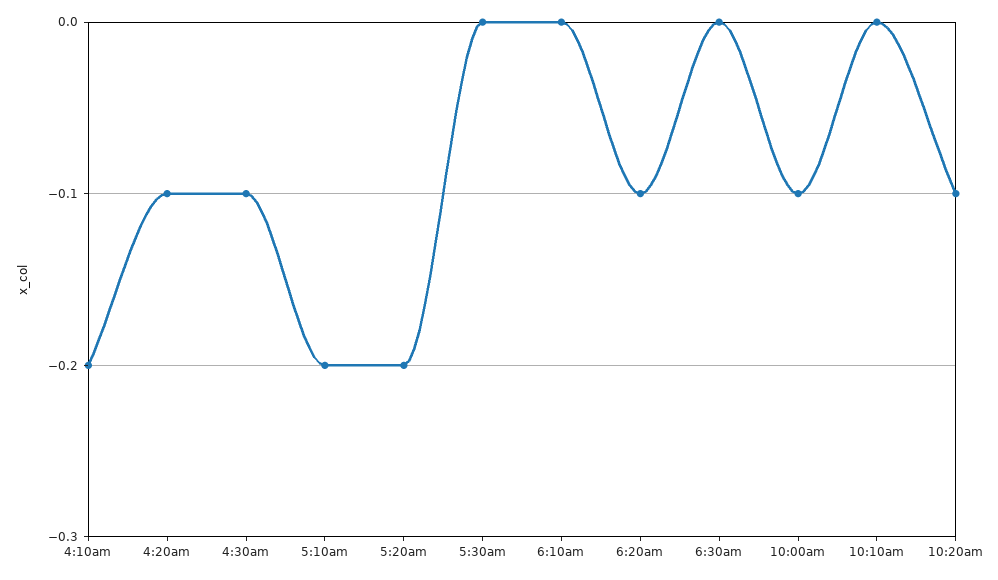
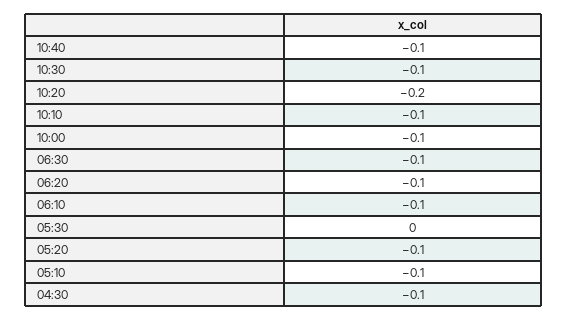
4:10am: -0.2 -> none
4:20am: -0.1 -> none
5:10am: -0.2 -> -0.1
5:20am: -0.2 -> -0.1
6:10am: 0 -> -0.1
6:30am: 0 -> -0.1
10:10am: 0 -> -0.1
10:20am: -0.1 -> -0.2
10:40: none -> -0.1
10:30: none -> -0.1

